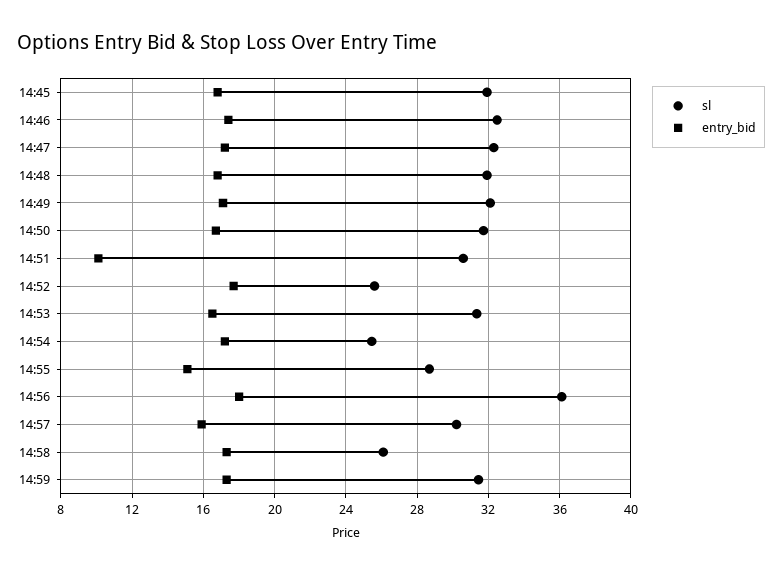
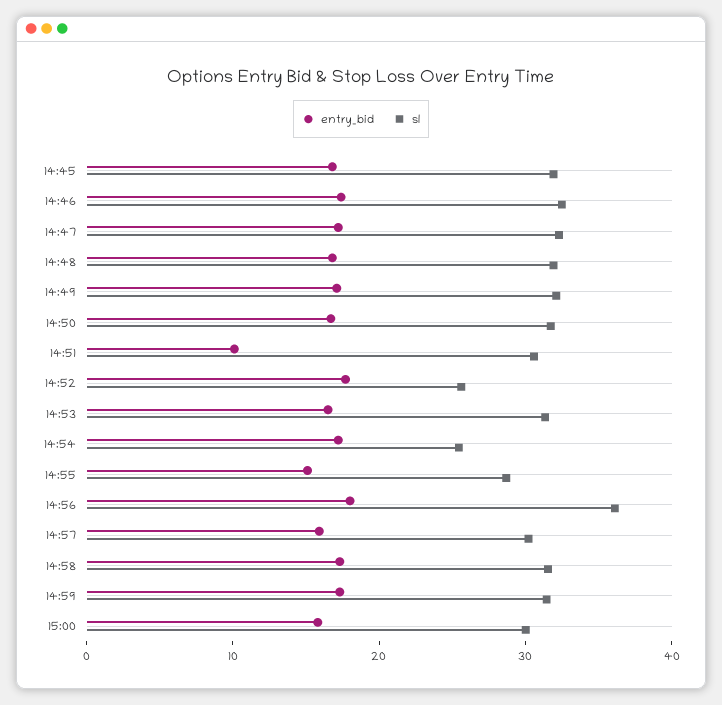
sl, 14:58: 26 -> 32
entry_bid, 15:00: none -> 16
sl, 15:00: none -> 30

